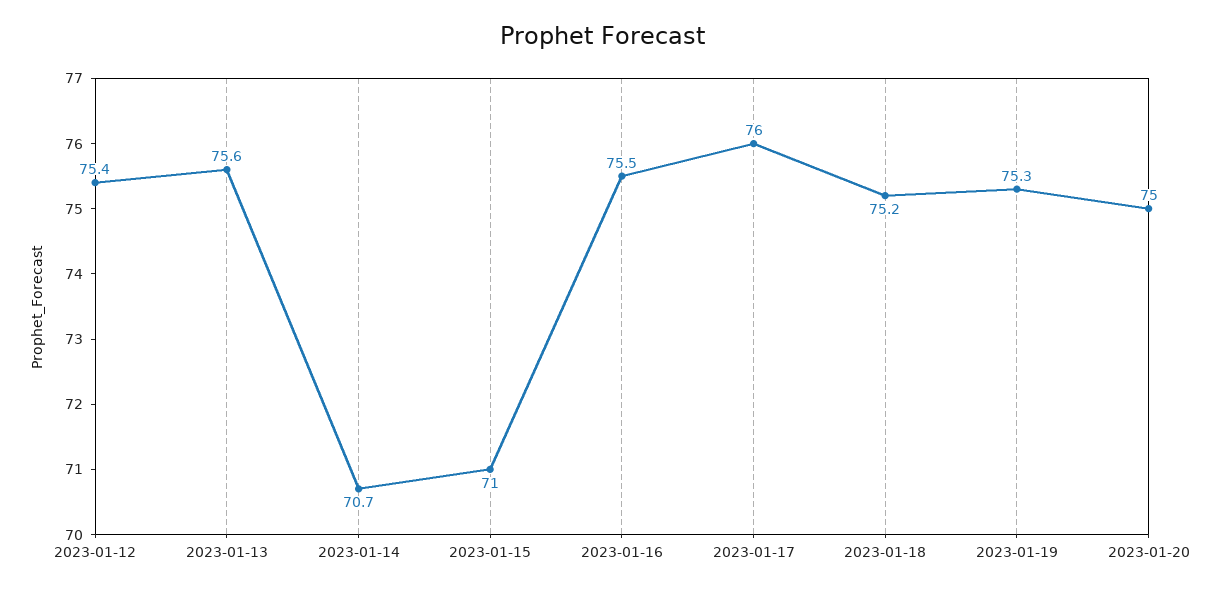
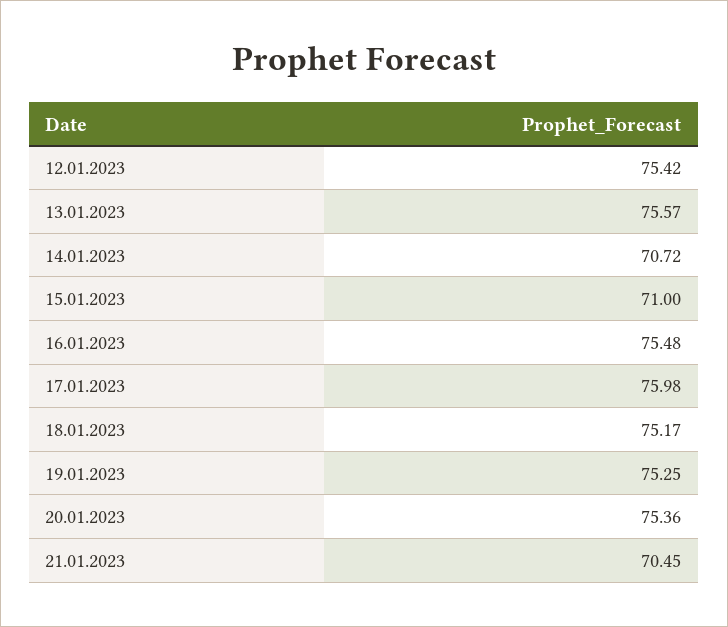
2023-01-20: 75 -> 75.36
21.01.2023: none -> 70.45

